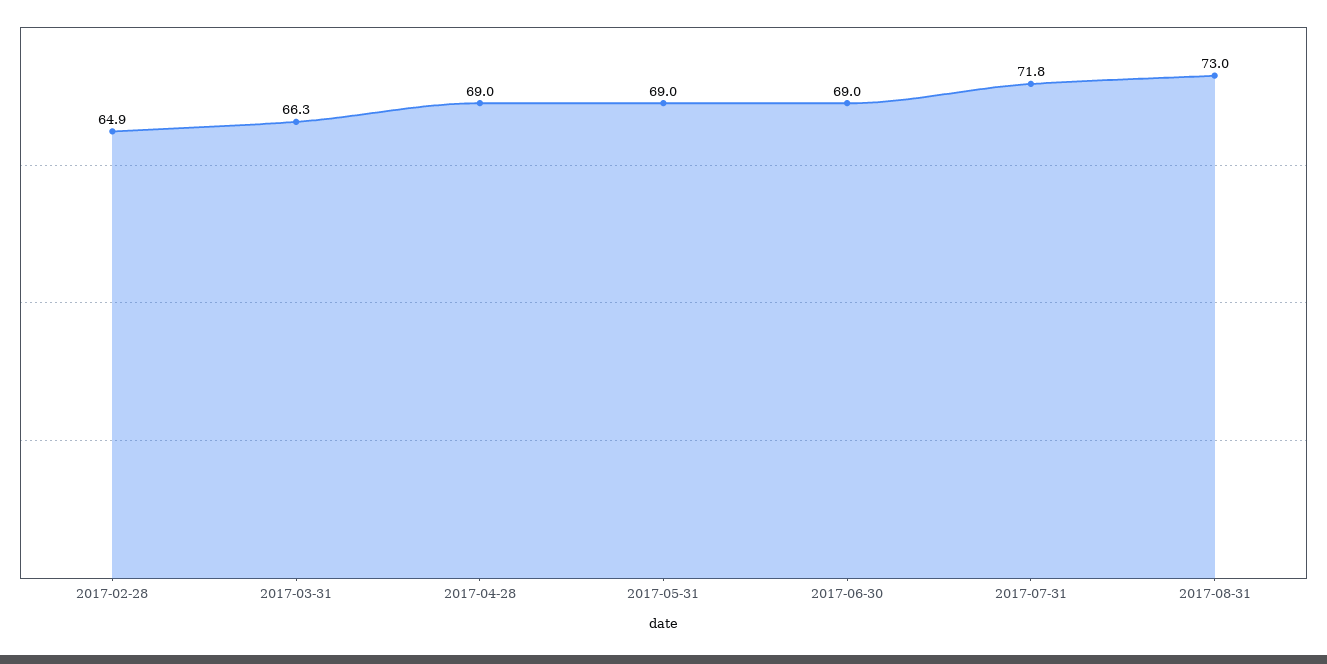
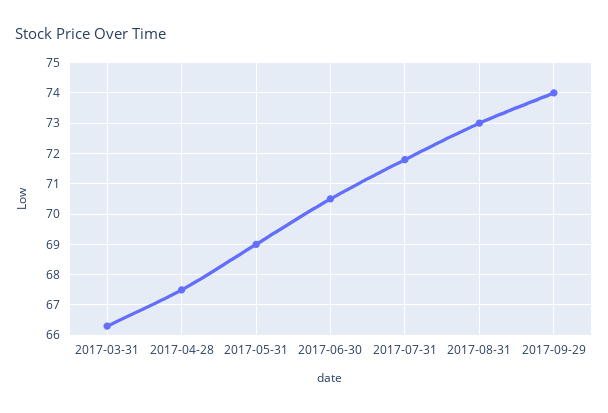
2017-02-28: 64.9 -> none
2017-04-28: 69 -> 67.5
2017-06-30: 69 -> 70.5
2017-09-29: none -> 74

